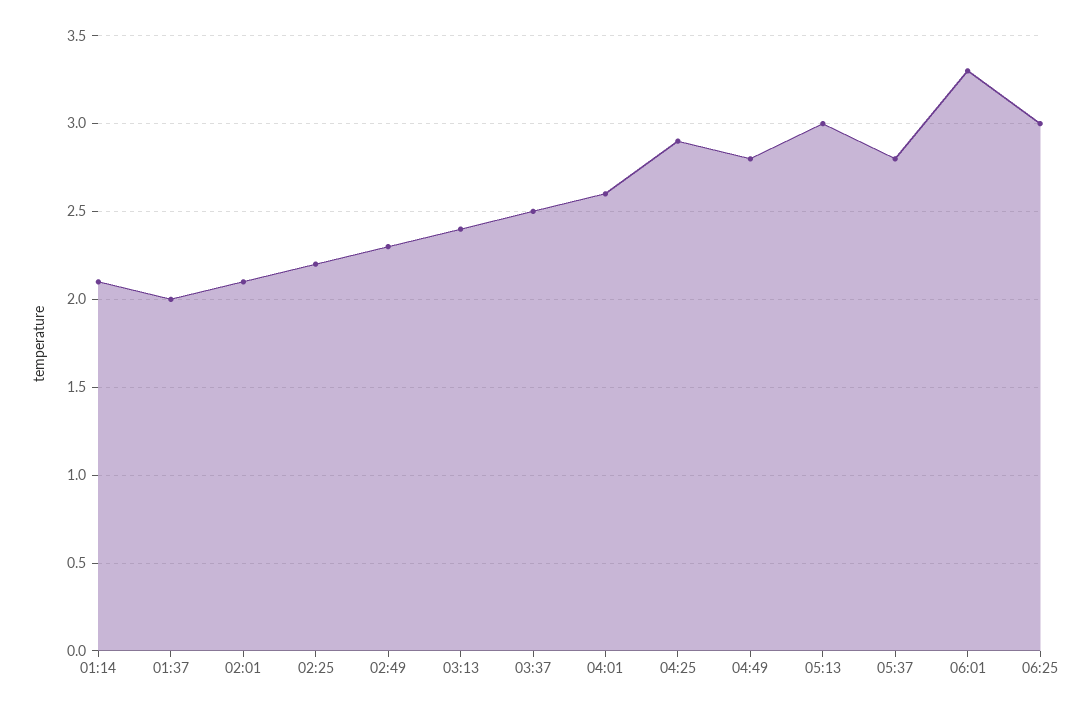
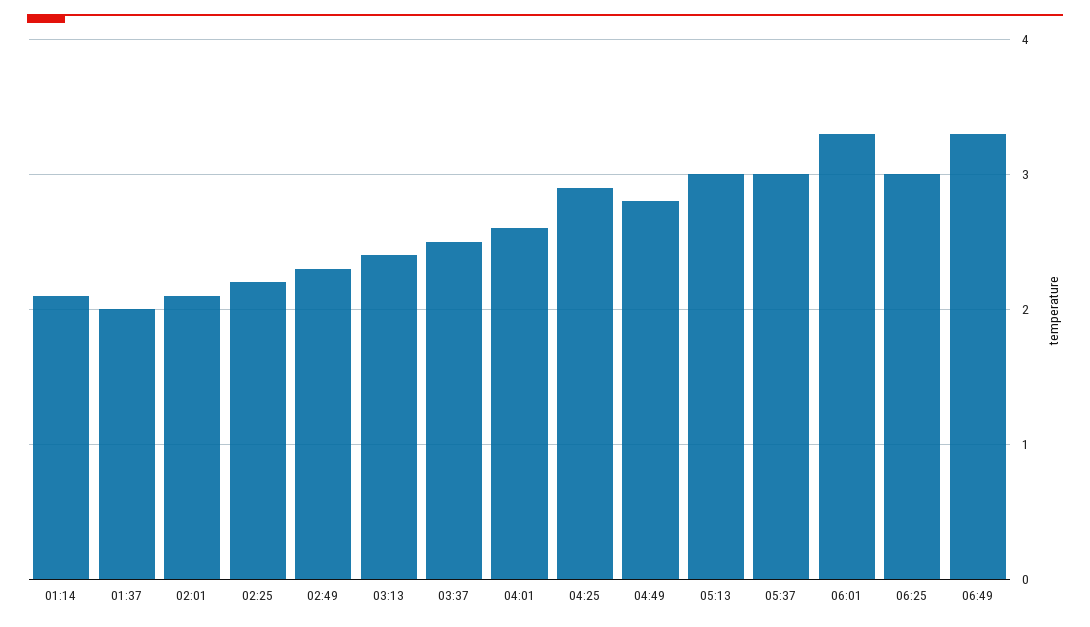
05:37: 2.8 -> 3
06:49: none -> 3.3

